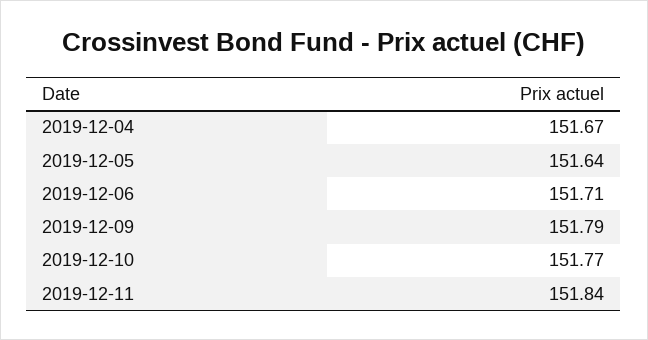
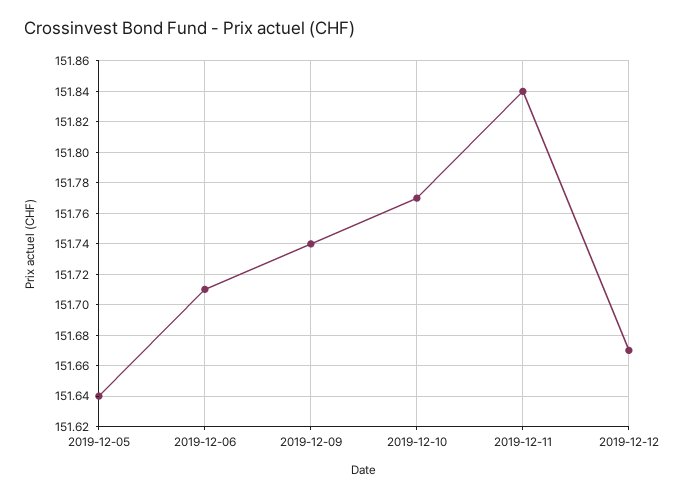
2019-12-04: 151.67 -> none
2019-12-09: 151.79 -> 151.74
2019-12-12: none -> 151.67

